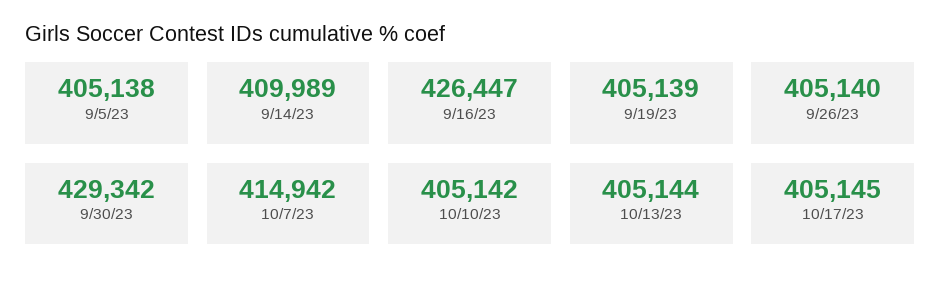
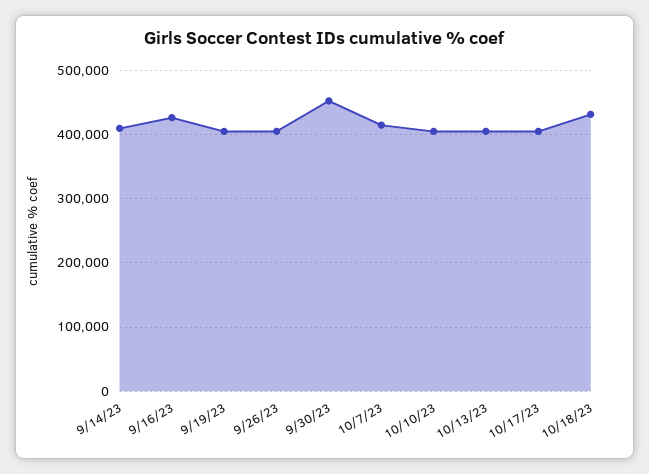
9/5/23: 405138 -> none
9/30/23: 429342 -> 450000
10/18/23: none -> 430000

